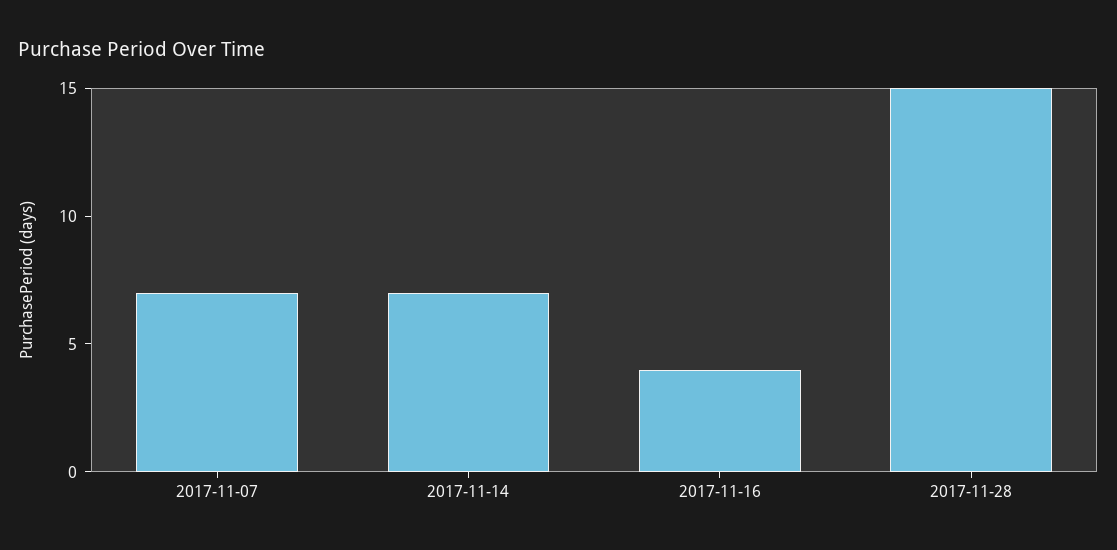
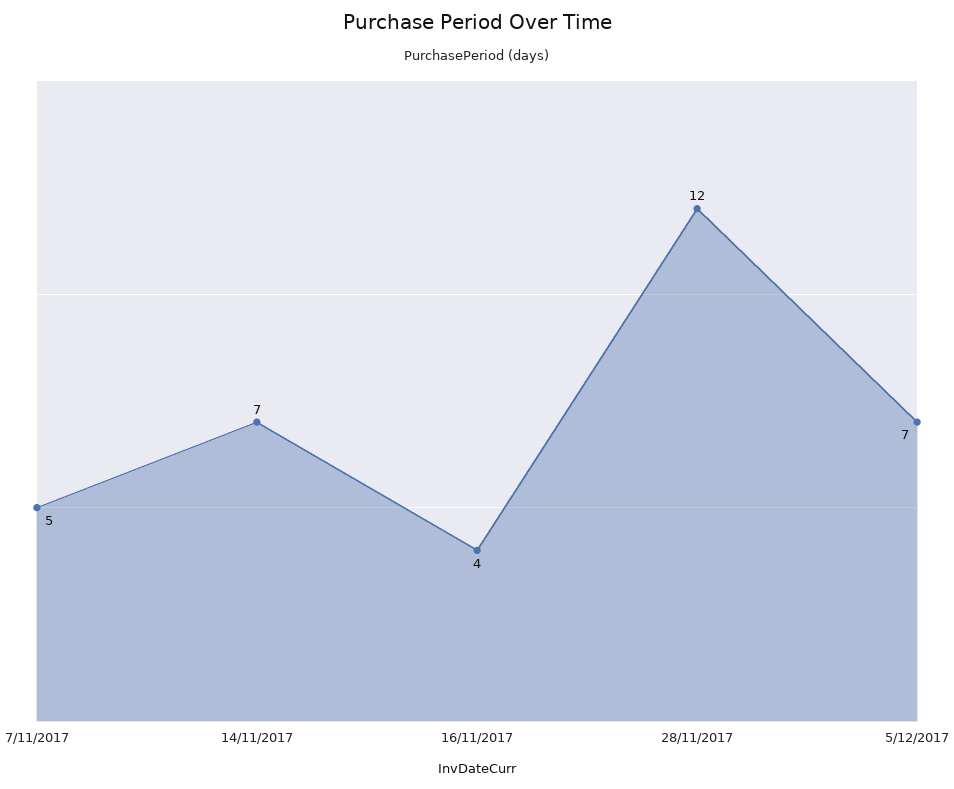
2017-11-07: 7 -> 5
2017-11-28: 15 -> 12
5/12/2017: none -> 7

